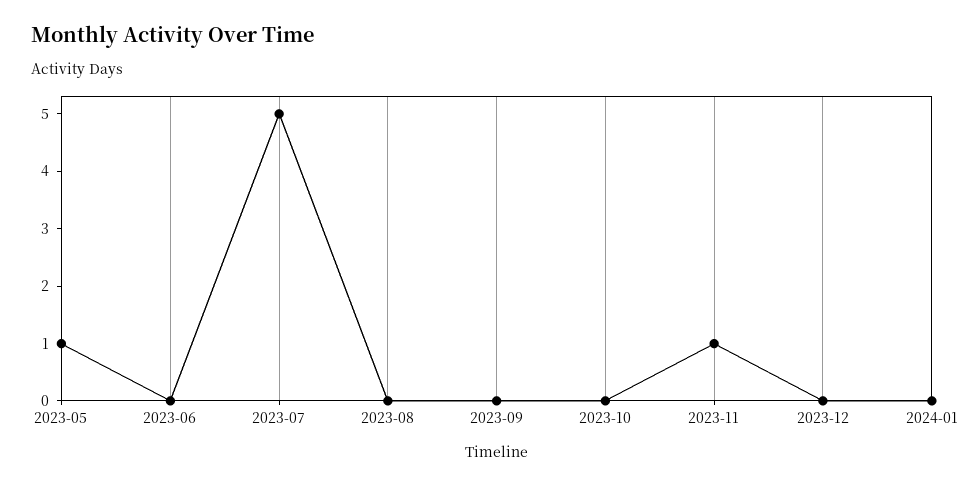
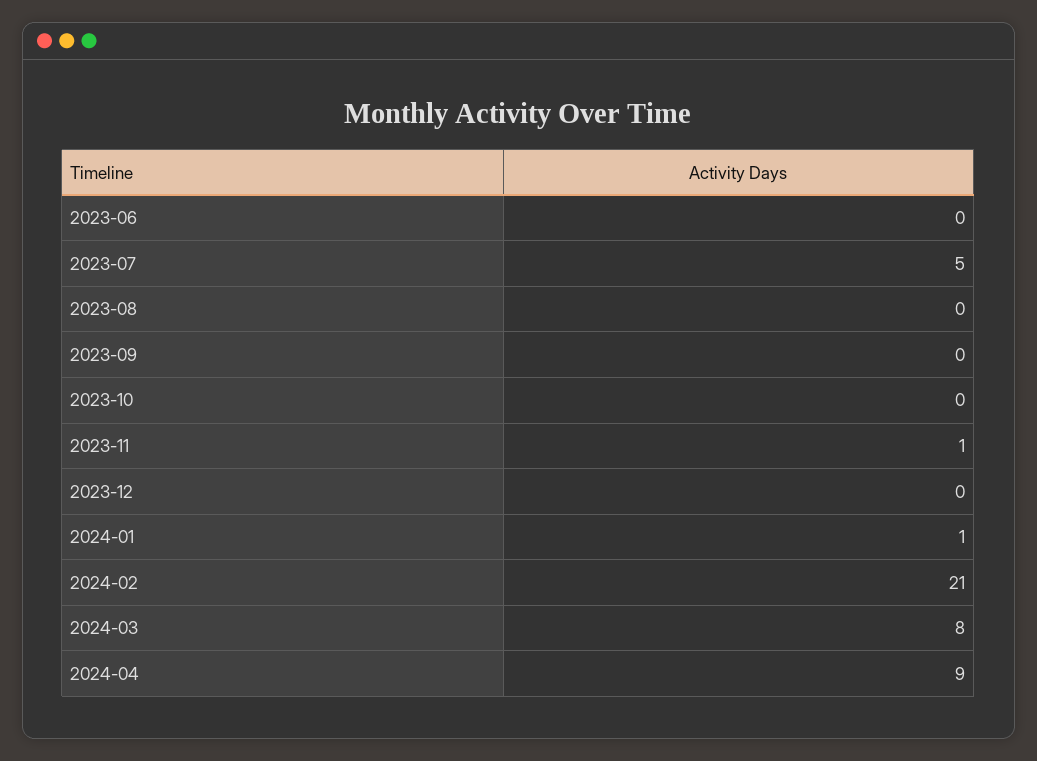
2023-05: 1 -> none
2024-01: 0 -> 1
2024-02: none -> 21
2024-03: none -> 8
2024-04: none -> 9

